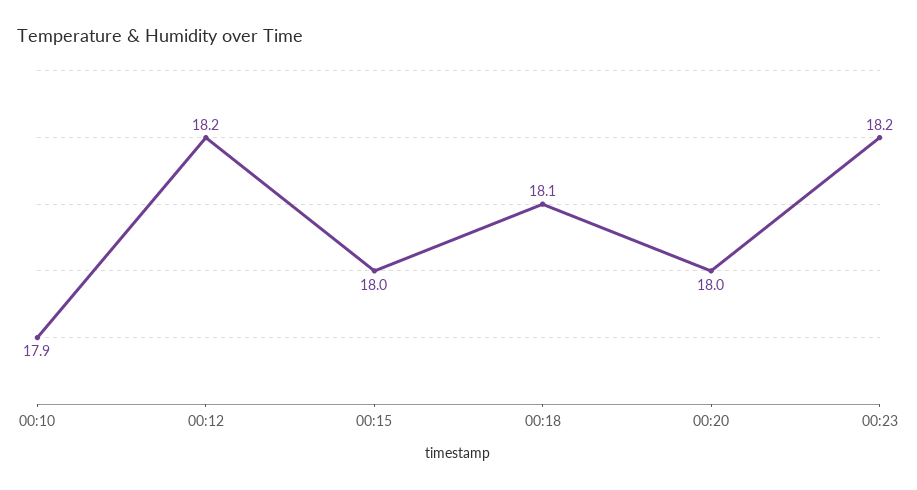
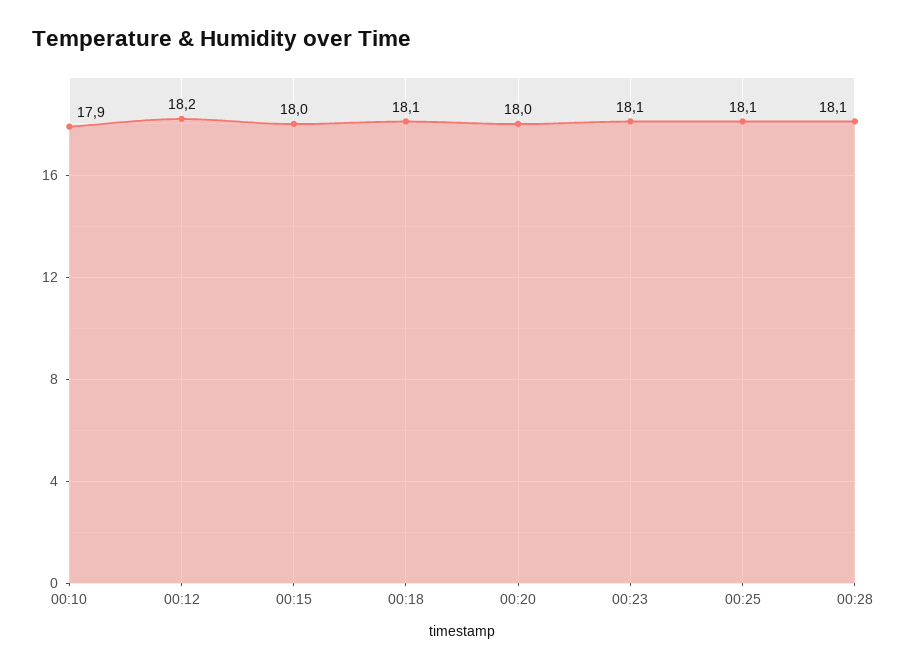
00:23: 18.2 -> 18.1
00:25: none -> 18.1
00:28: none -> 18.1

